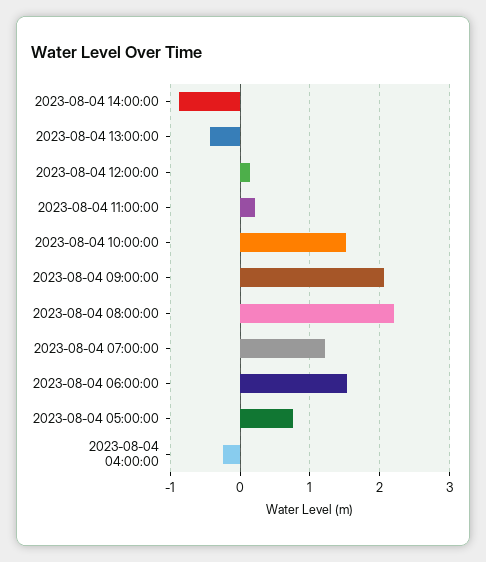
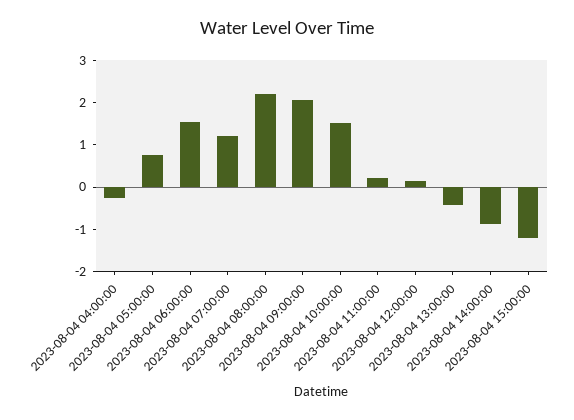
2023-08-04 15:00:00: none -> -1.2

